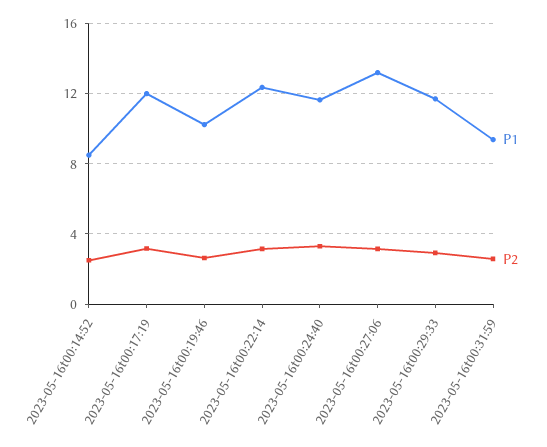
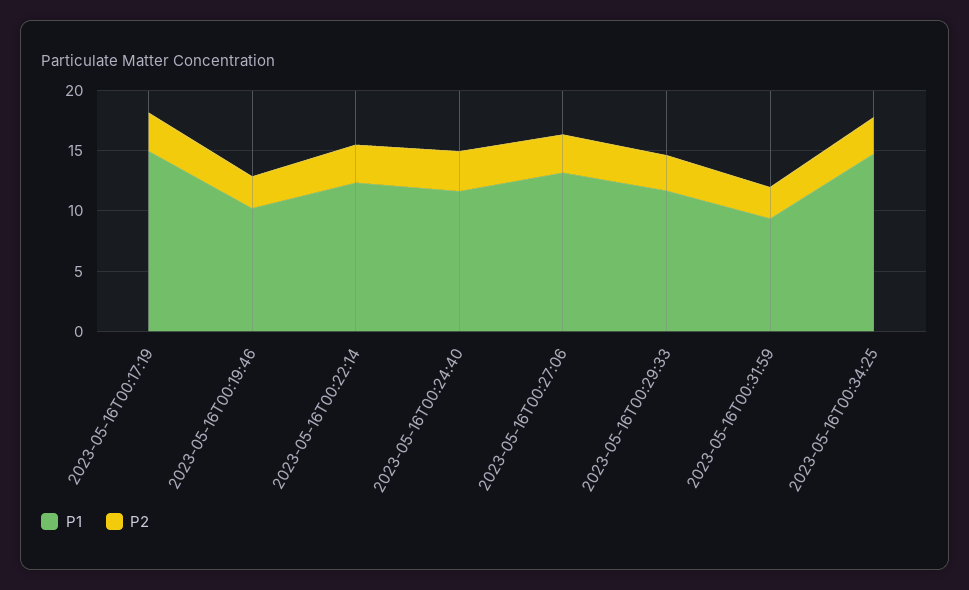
P1, 2023-05-16t00:14:52: 8.5 -> none
P2, 2023-05-16t00:14:52: 2.5 -> none
P1, 2023-05-16t00:17:19: 12 -> 15
P1, 2023-05-16T00:34:25: none -> 15
P2, 2023-05-16T00:34:25: none -> 3

